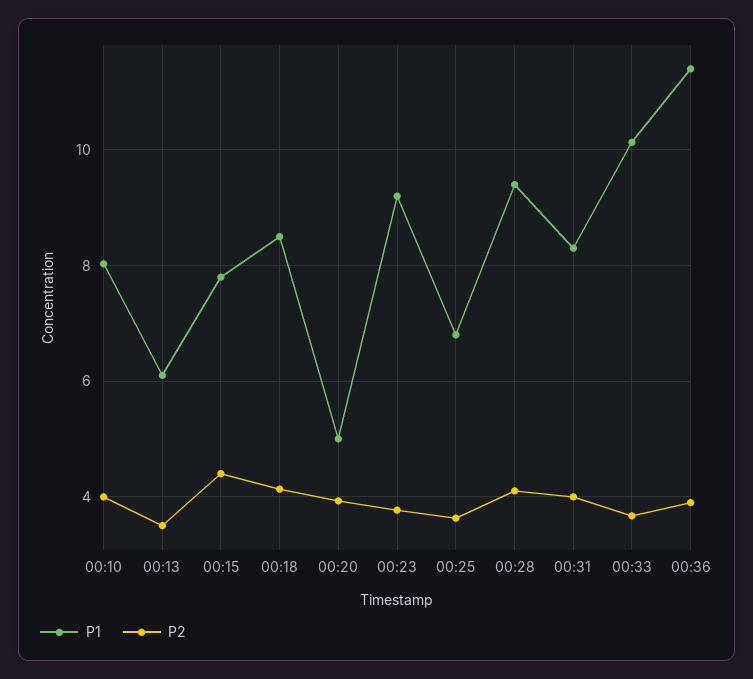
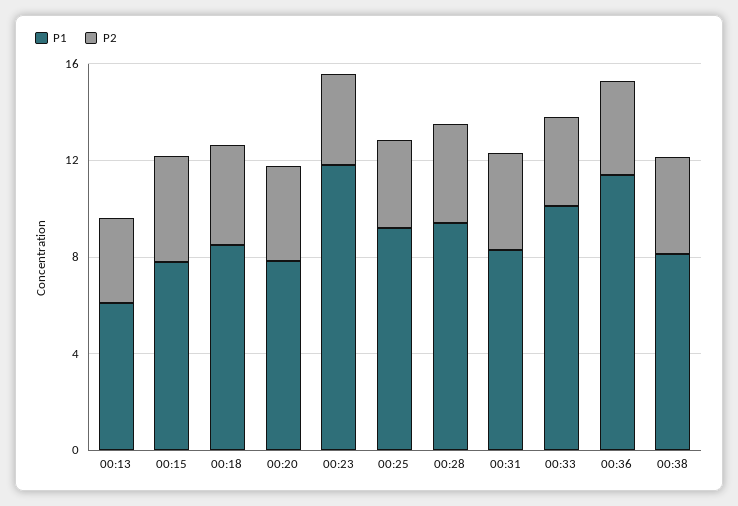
P1, 00:10: 8 -> none
P2, 00:10: 4 -> none
P1, 00:20: 5 -> 8
P1, 00:23: 9.2 -> 12
P1, 00:25: 6.8 -> 9
P1, 00:38: none -> 8
P2, 00:38: none -> 4

